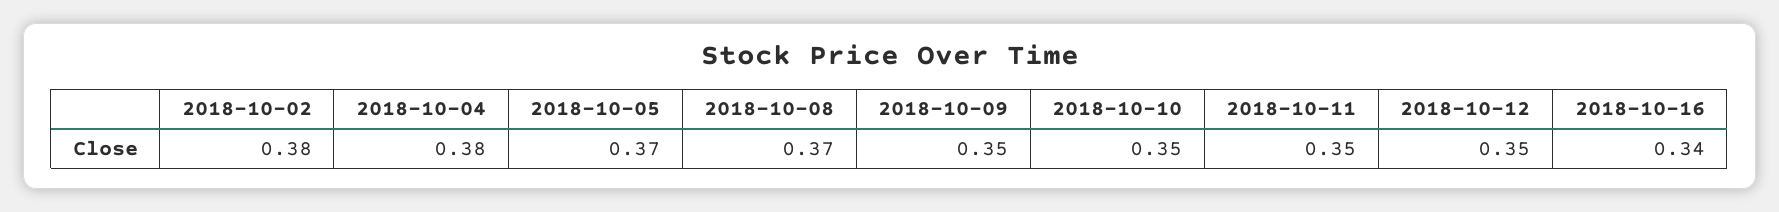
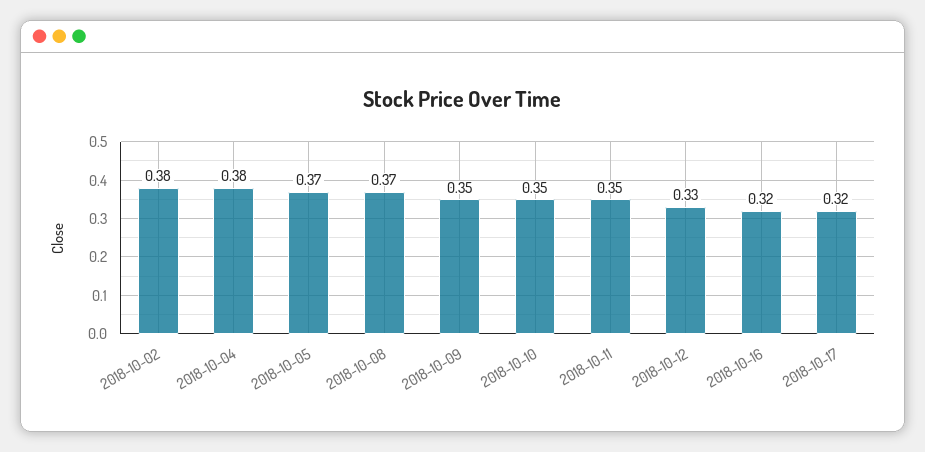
2018-10-12: 0.35 -> 0.33
2018-10-16: 0.34 -> 0.32
2018-10-17: none -> 0.32

